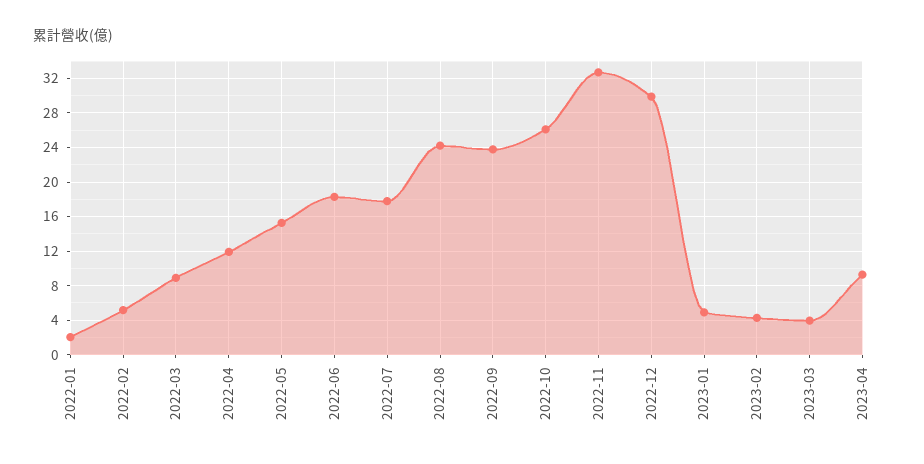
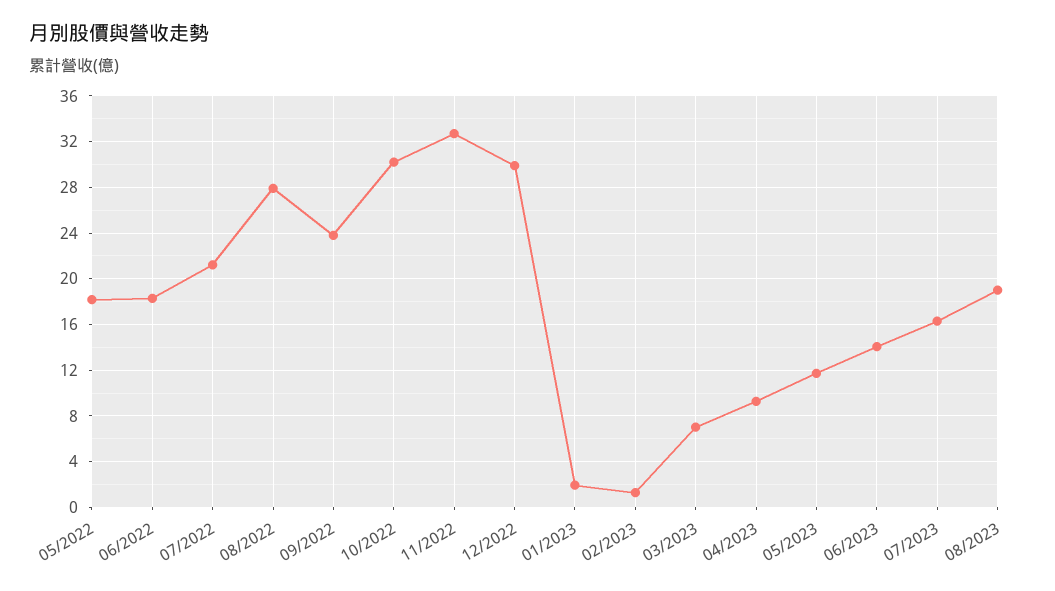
2022-01: 2 -> none
2022-02: 5 -> none
2022-03: 9 -> none
2022-04: 12 -> none
2022-05: 15 -> 18
2022-07: 18 -> 21
2022-08: 24 -> 28
2022-10: 26 -> 30
2023-01: 5 -> 2
2023-02: 4 -> 1
2023-03: 4 -> 7
05/2023: none -> 12
06/2023: none -> 14
07/2023: none -> 16
08/2023: none -> 19

